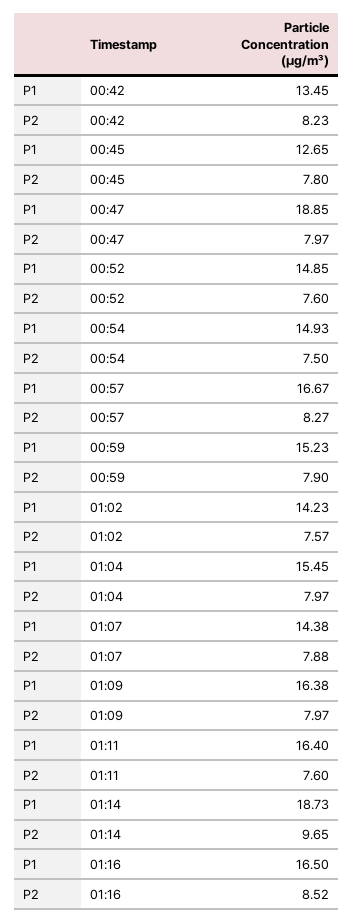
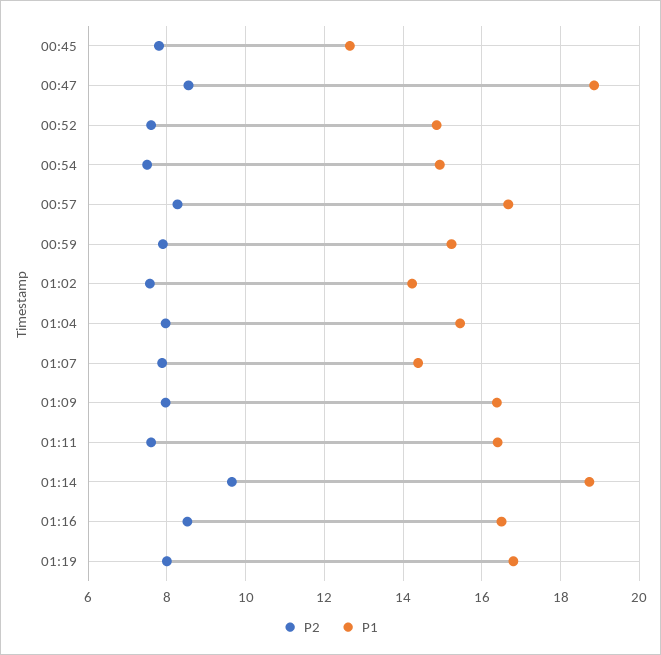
P1, 00:42: 13.45 -> none
P2, 00:42: 8.23 -> none
P2, 00:47: 7.97 -> 8.6
P2, 01:19: none -> 8
P1, 01:19: none -> 16.8

